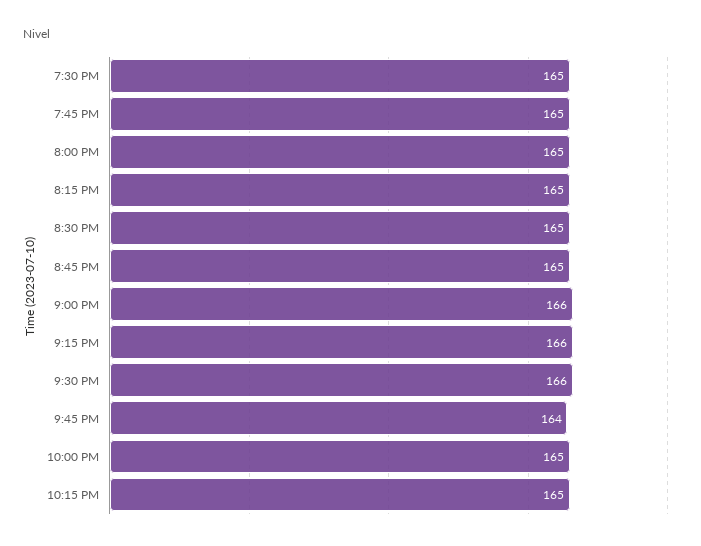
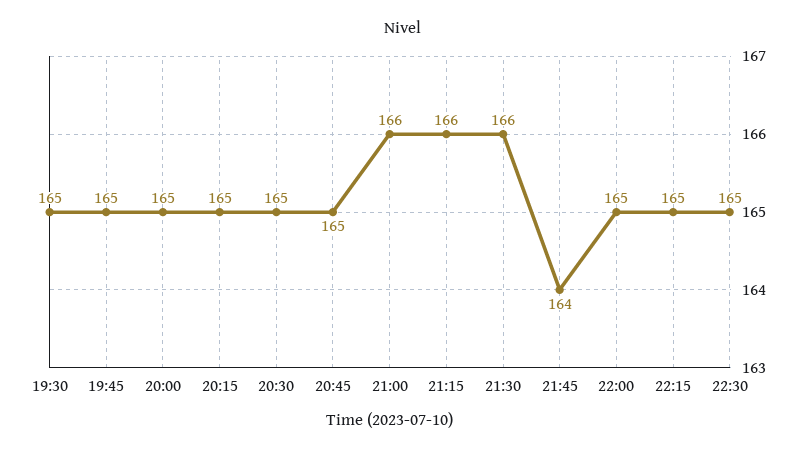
22:30: none -> 165

